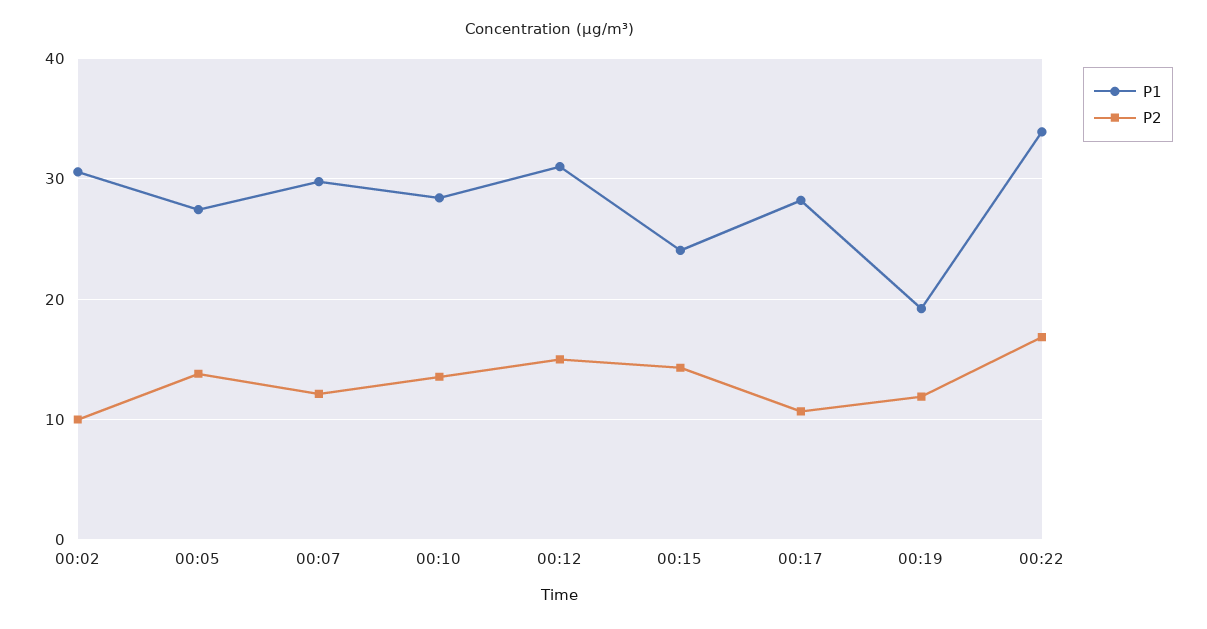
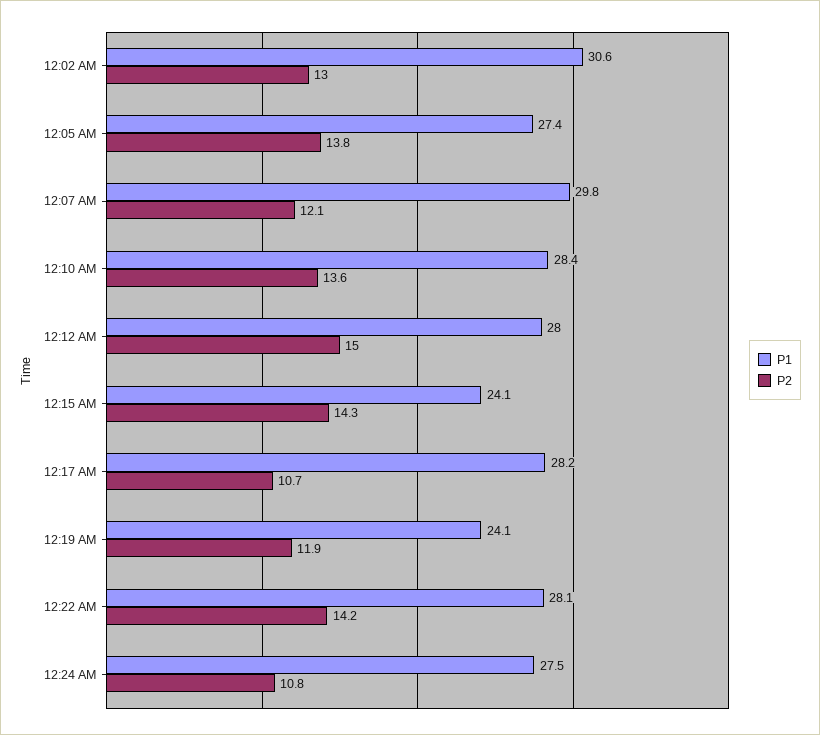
P2, 00:02: 10 -> 13
P1, 00:12: 31 -> 28
P1, 00:19: 19 -> 24.1
P1, 00:22: 34 -> 28.1
P2, 00:22: 17 -> 14.2
P1, 12:24 AM: none -> 27.5
P2, 12:24 AM: none -> 10.8

